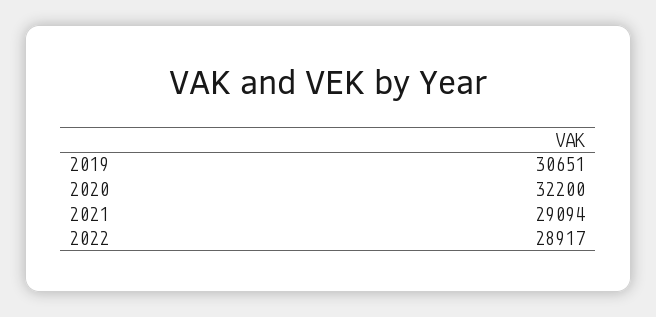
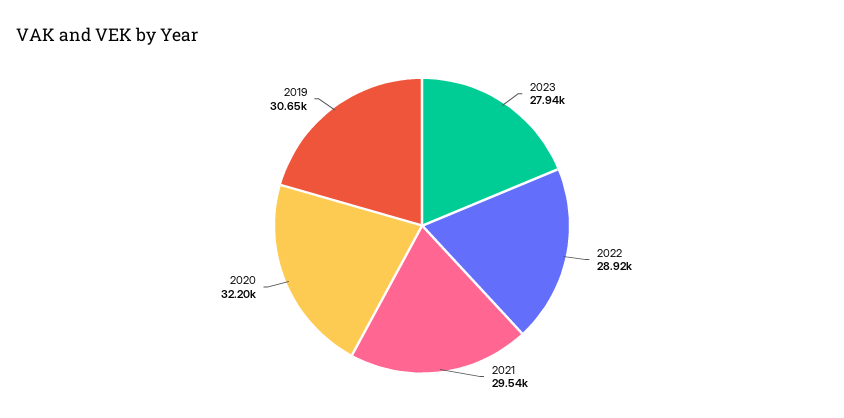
2021: 29094 -> 29540
2023: none -> 27940

